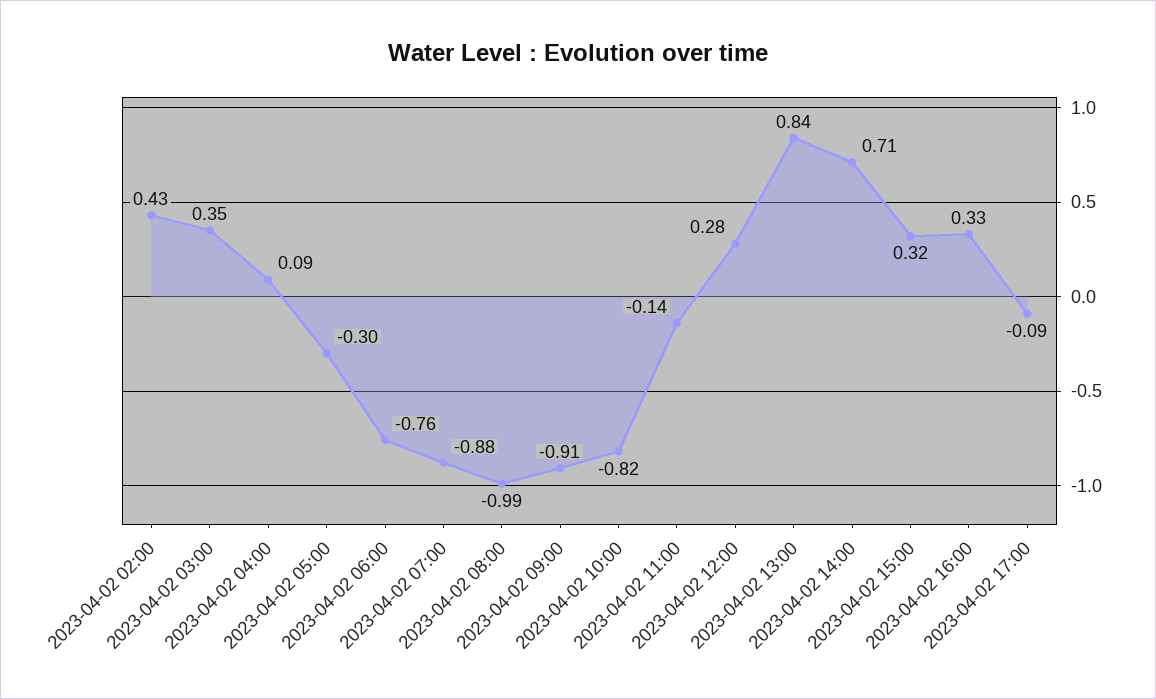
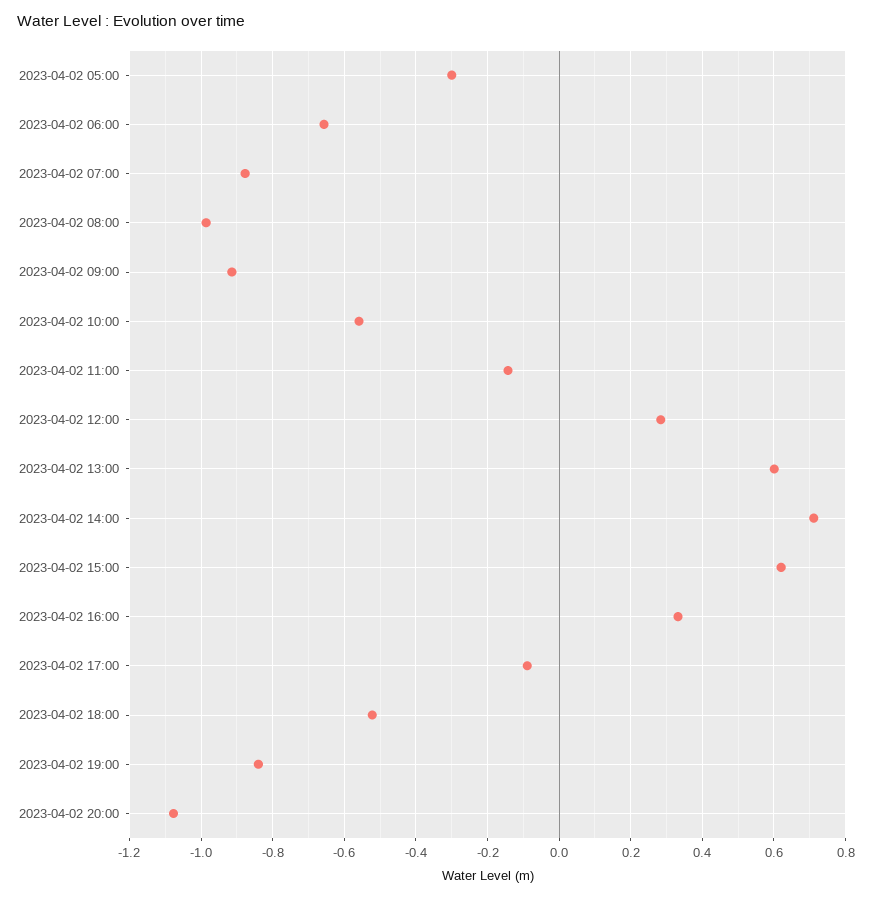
2023-04-02 02:00: 0.43 -> none
2023-04-02 03:00: 0.35 -> none
2023-04-02 04:00: 0.09 -> none
2023-04-02 06:00: -0.76 -> -0.66
2023-04-02 10:00: -0.82 -> -0.56
2023-04-02 13:00: 0.84 -> 0.6
2023-04-02 15:00: 0.32 -> 0.62
2023-04-02 18:00: none -> -0.52
2023-04-02 19:00: none -> -0.84
2023-04-02 20:00: none -> -1.08

